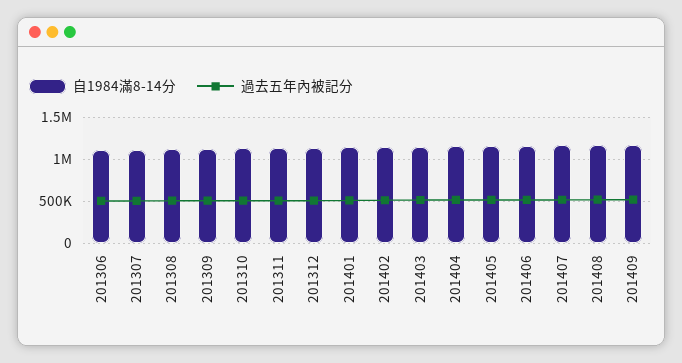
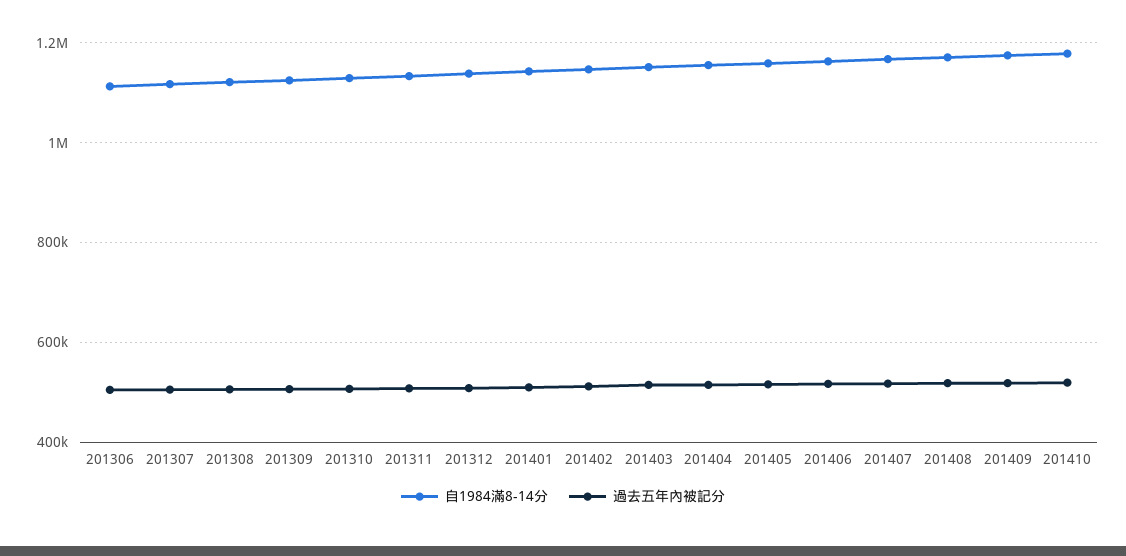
自1984滿8-14分, 201410: none -> 1180000
過去五年內被記分, 201410: none -> 520000

